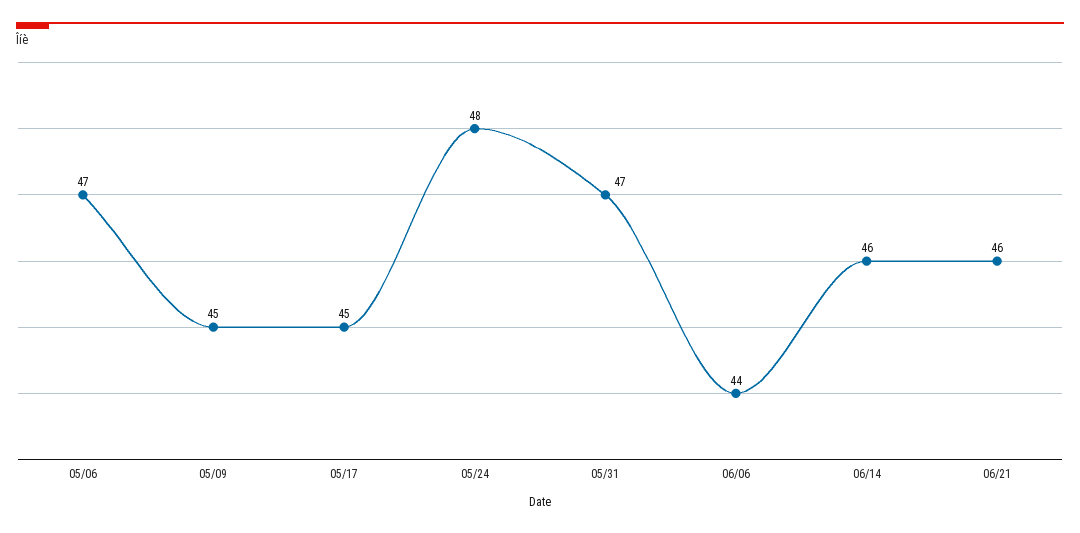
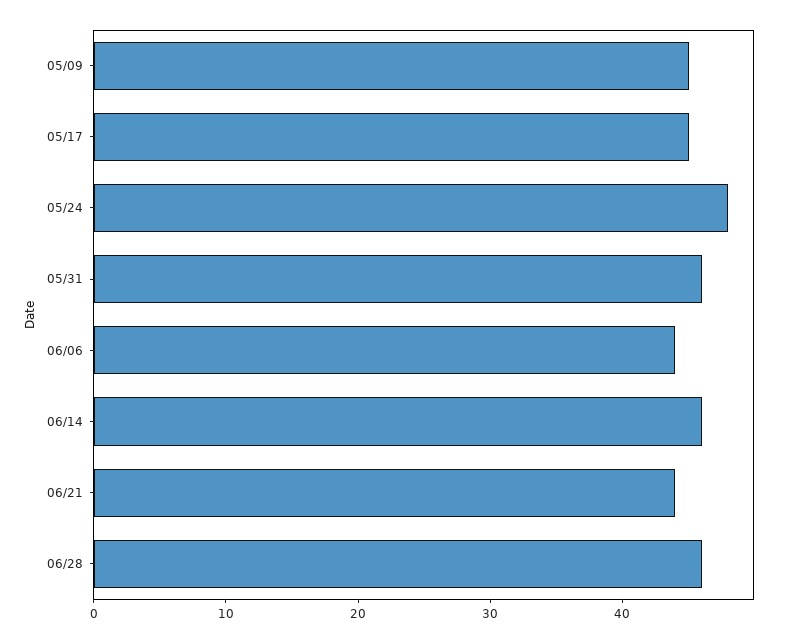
05/06: 47 -> none
05/31: 47 -> 46
06/21: 46 -> 44
06/28: none -> 46

